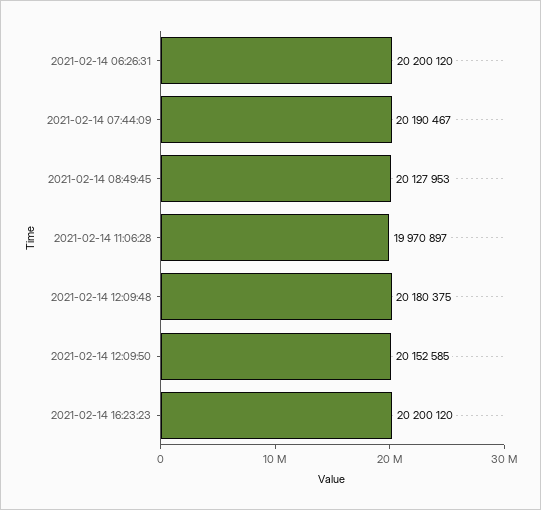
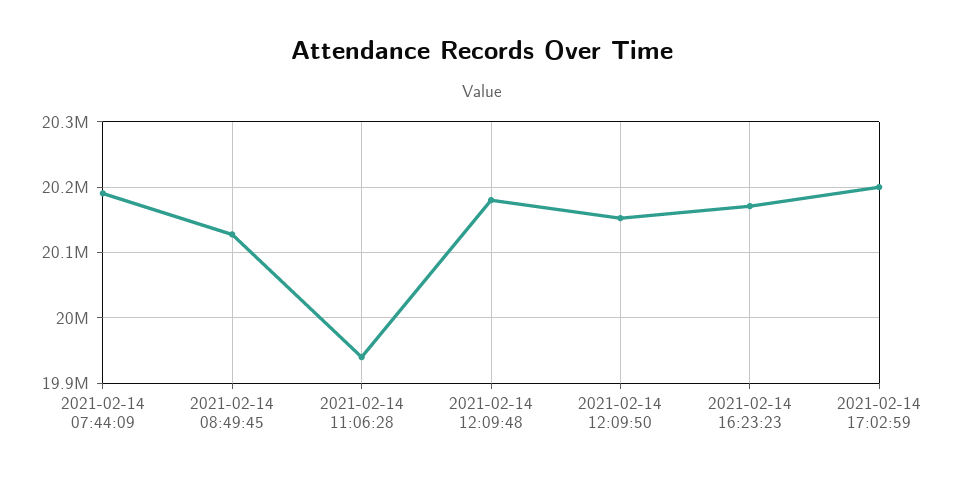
2021-02-14 06:26:31: 20200120 -> none
2021-02-14 11:06:28: 19970897 -> 19940000
2021-02-14 16:23:23: 20200120 -> 20170000
2021-02-14 17:02:59: none -> 20200000

